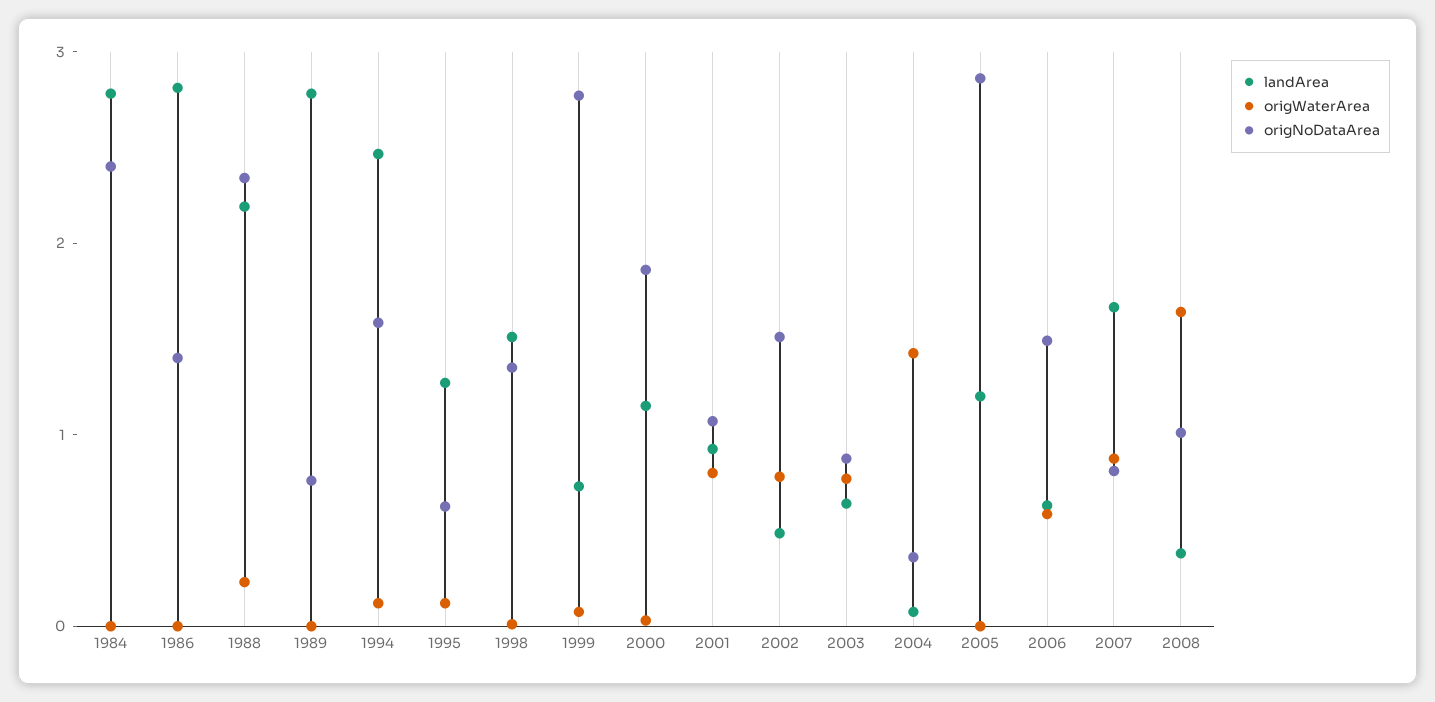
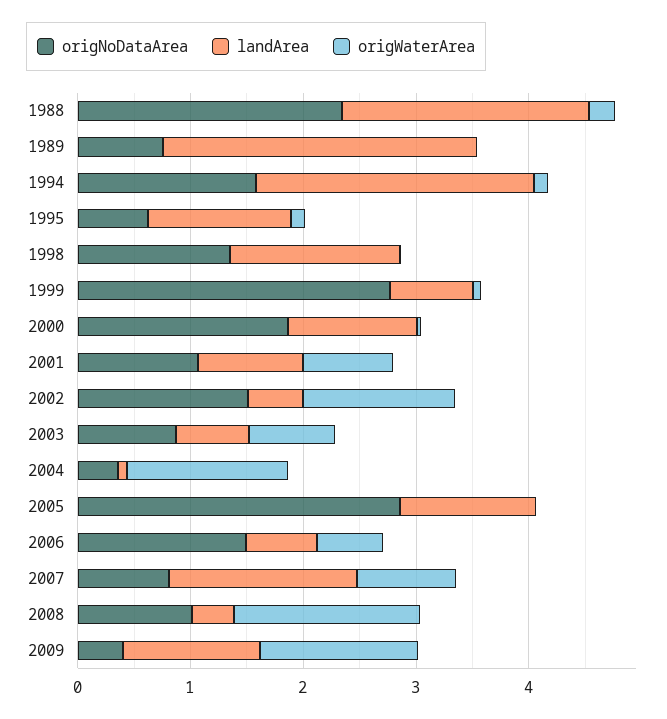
landArea, 1984: 2.8 -> none
origWaterArea, 1984: 0 -> none
origNoDataArea, 1984: 2.4 -> none
landArea, 1986: 2.8 -> none
origWaterArea, 1986: 0 -> none
origNoDataArea, 1986: 1.4 -> none
origWaterArea, 2002: 0.8 -> 1.4
origNoDataArea, 2009: none -> 0.4
landArea, 2009: none -> 1.2
origWaterArea, 2009: none -> 1.4

